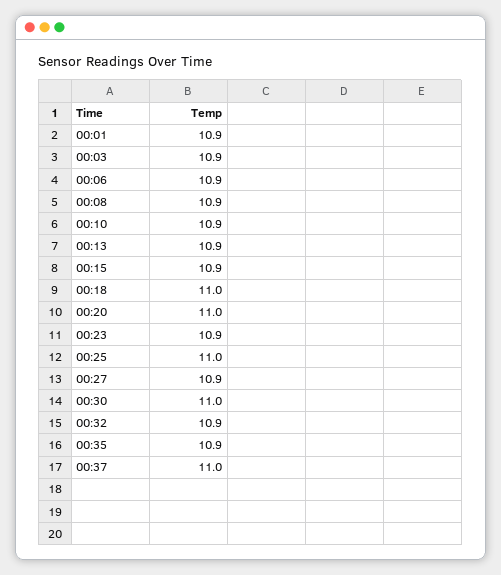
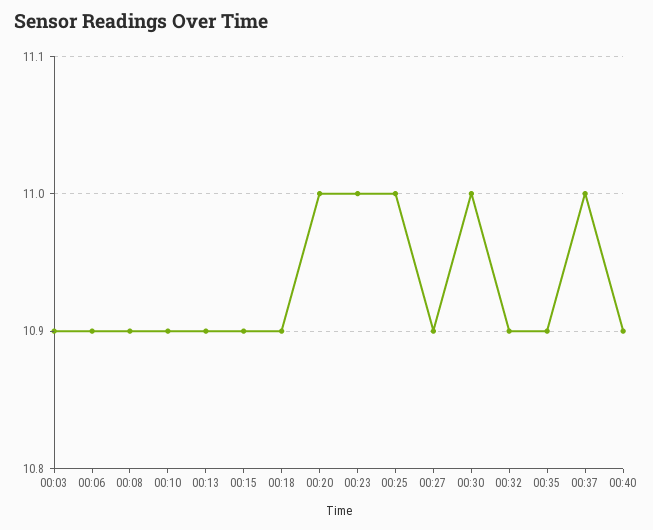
00:01: 10.9 -> none
00:18: 11 -> 10.9
00:23: 10.9 -> 11
00:40: none -> 10.9

